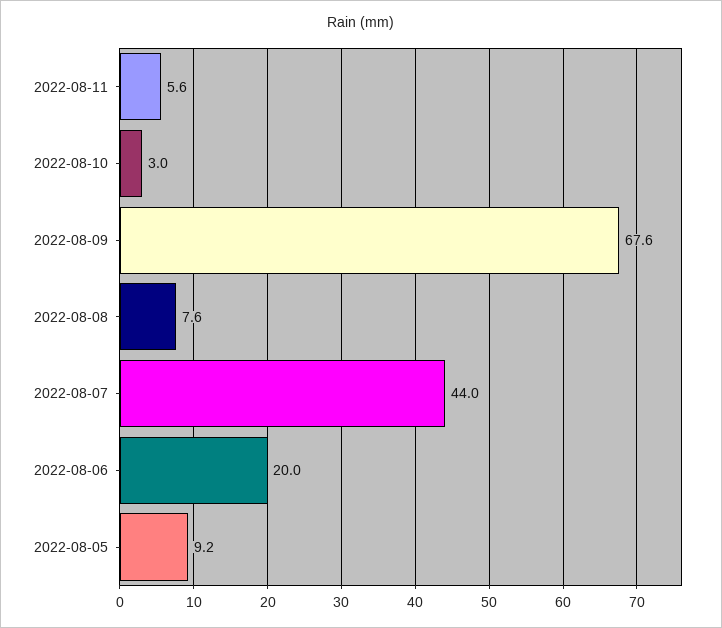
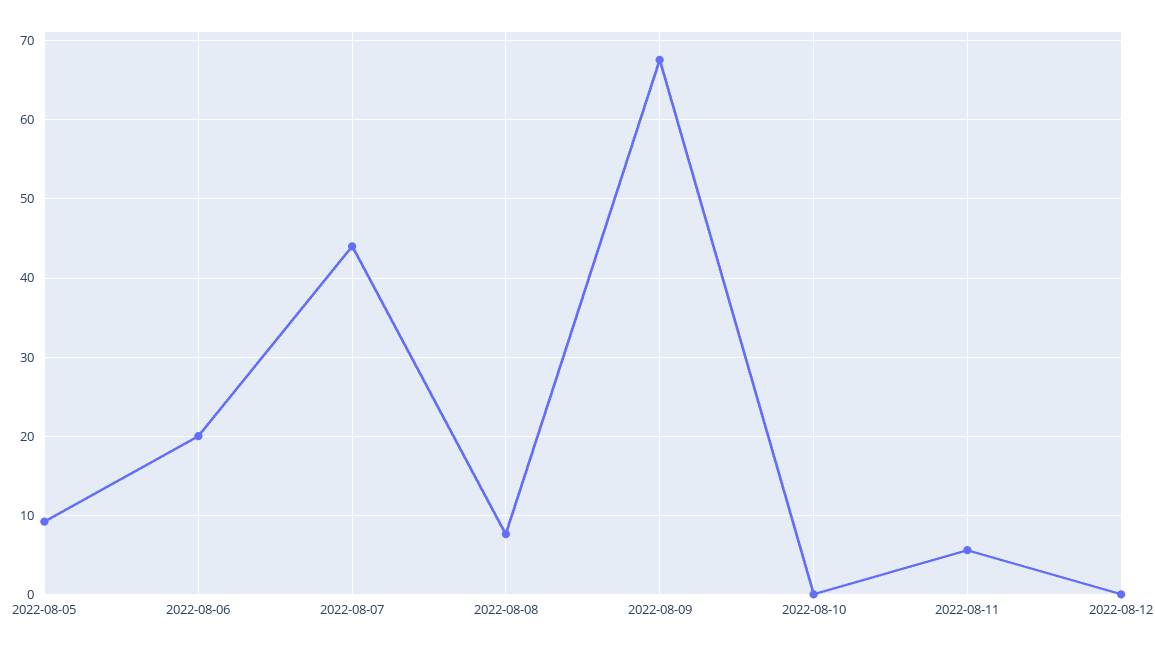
2022-08-10: 3 -> 0
2022-08-12: none -> 0

